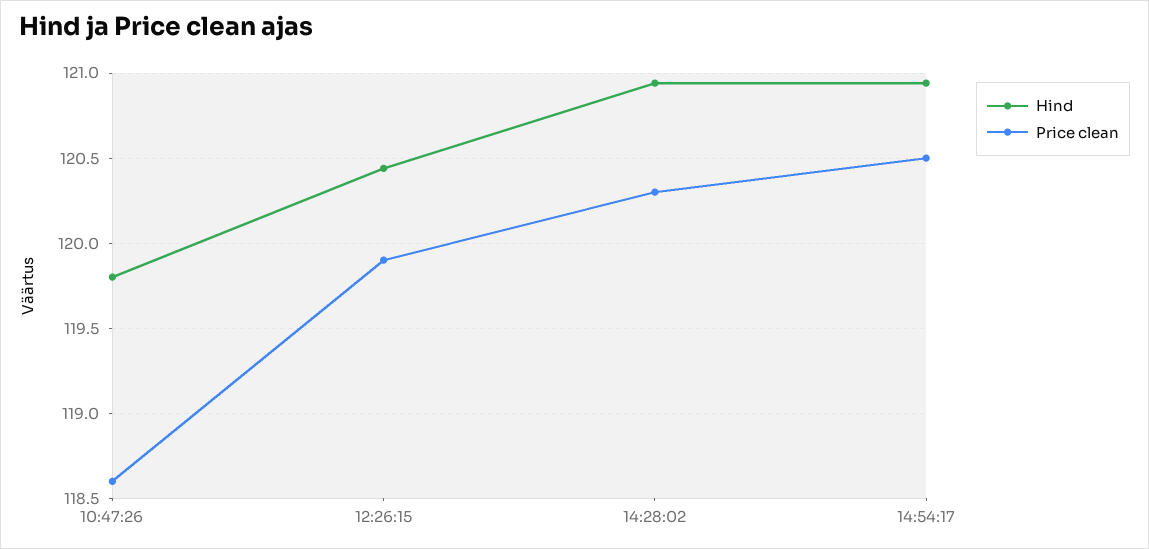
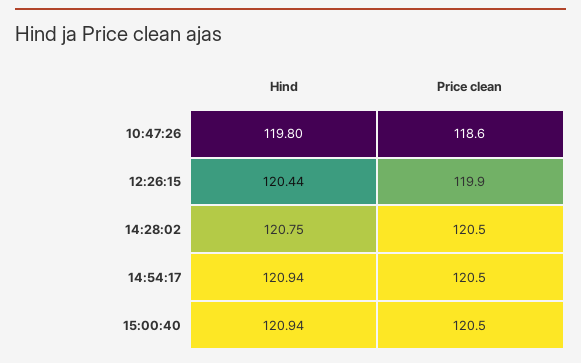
Hind, 14:28:02: 120.95 -> 120.75
Price clean, 14:28:02: 120.3 -> 120.5
Hind, 15:00:40: none -> 120.94
Price clean, 15:00:40: none -> 120.5

